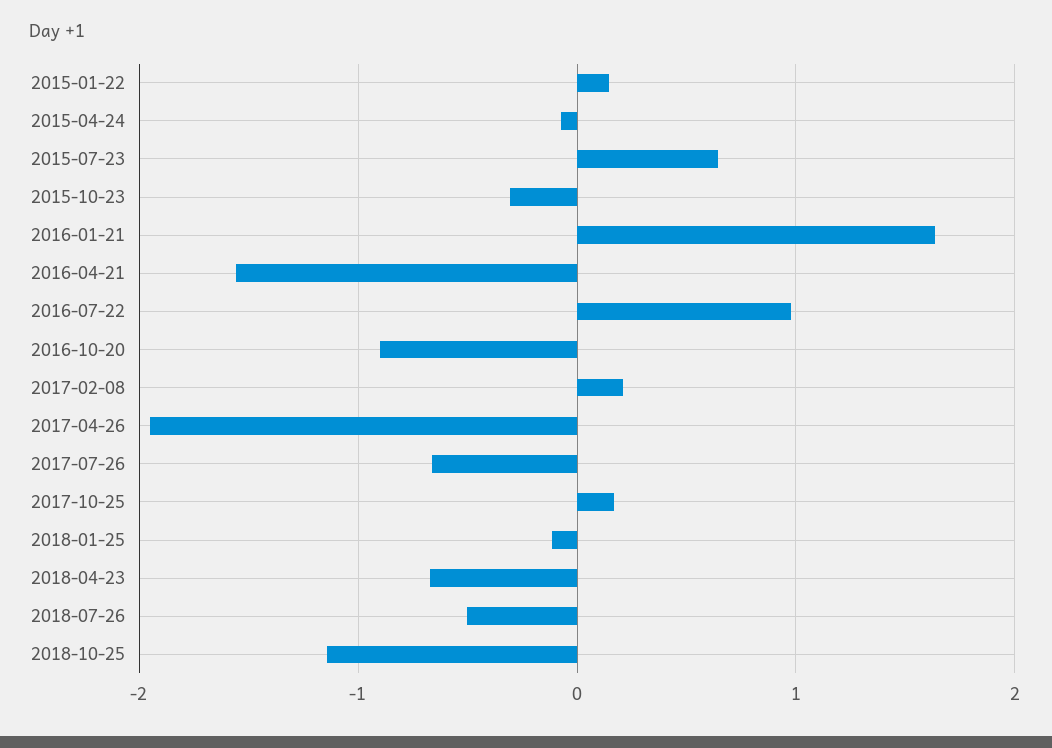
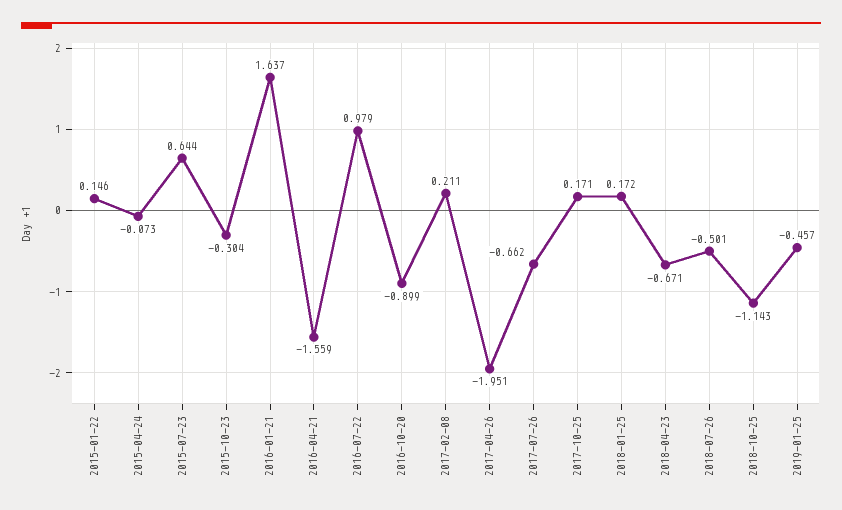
2018-01-25: -0.1 -> 0.172
2019-01-25: none -> -0.457

